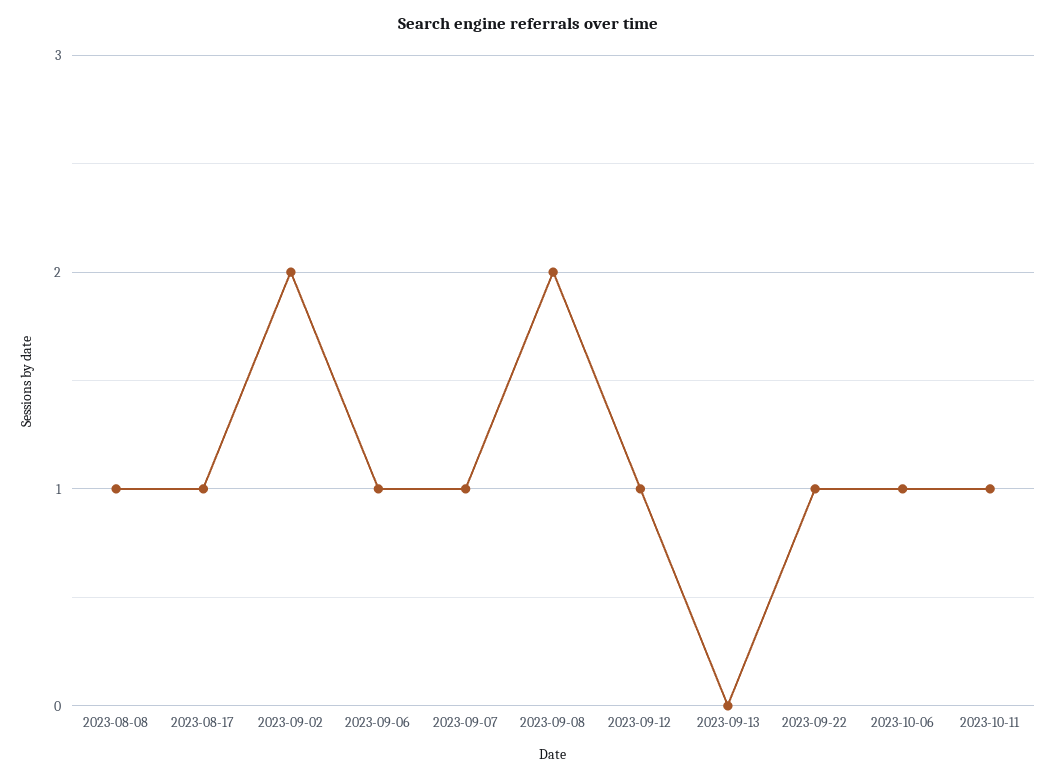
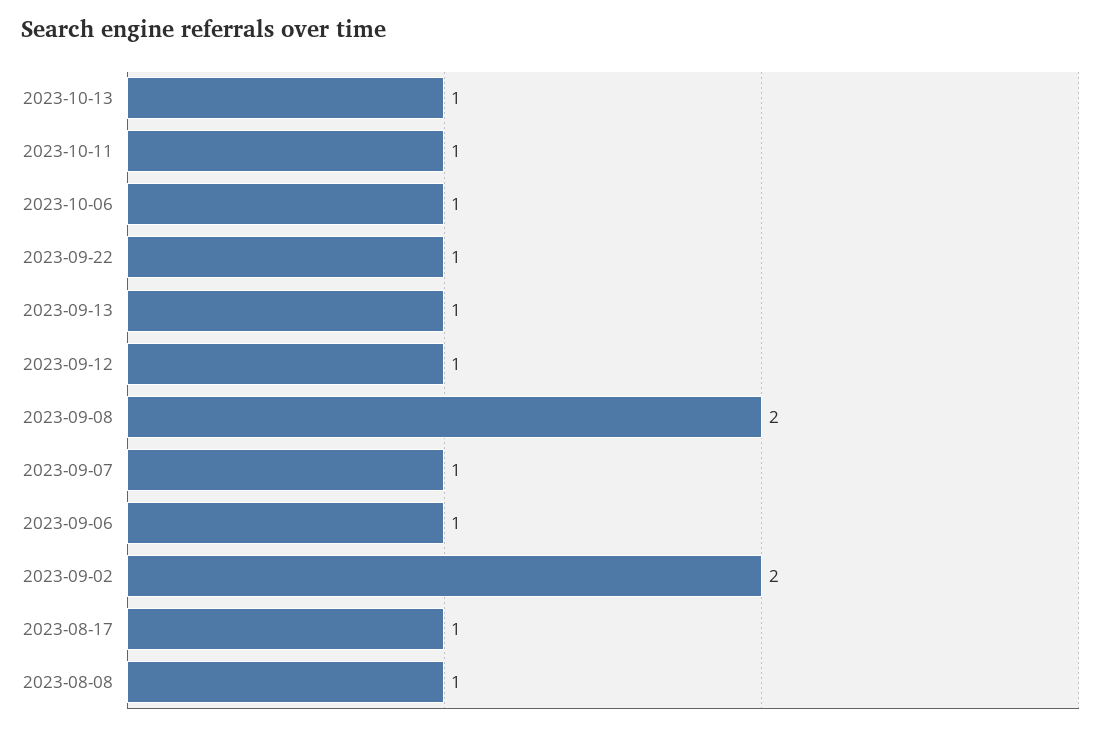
2023-09-13: 0 -> 1
2023-10-13: none -> 1

